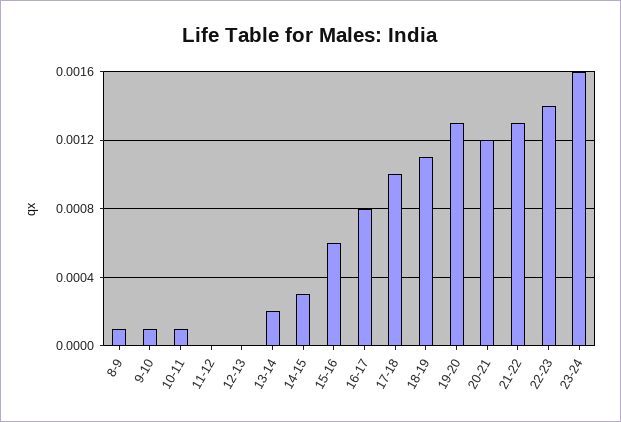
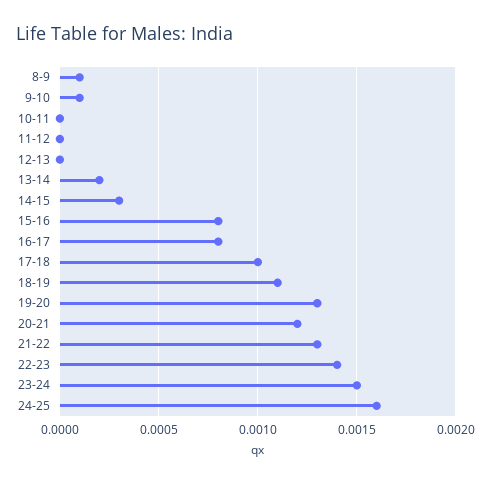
10-11: 0.0001 -> 0
15-16: 0.0006 -> 0.0008
23-24: 0.0016 -> 0.0015
24-25: none -> 0.0016

